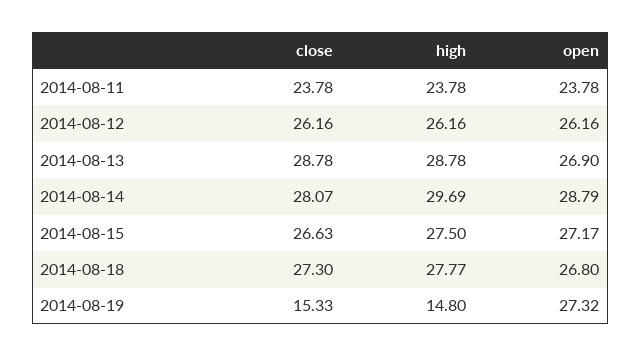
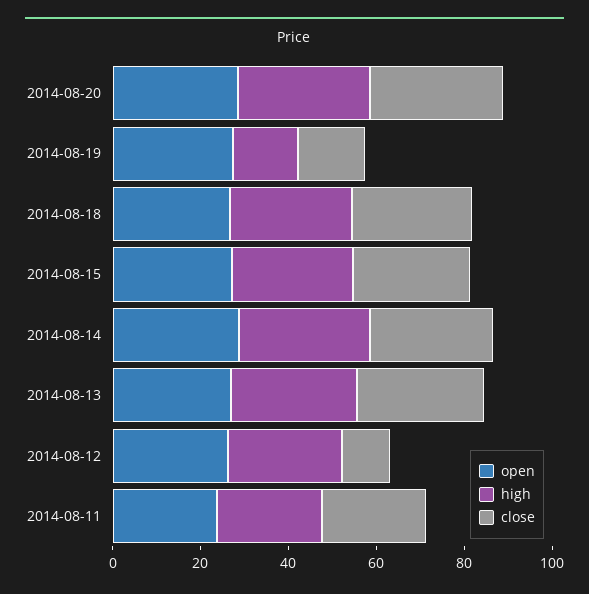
close, 2014-08-12: 26.16 -> 10
open, 2014-08-20: none -> 30
high, 2014-08-20: none -> 30
close, 2014-08-20: none -> 30

